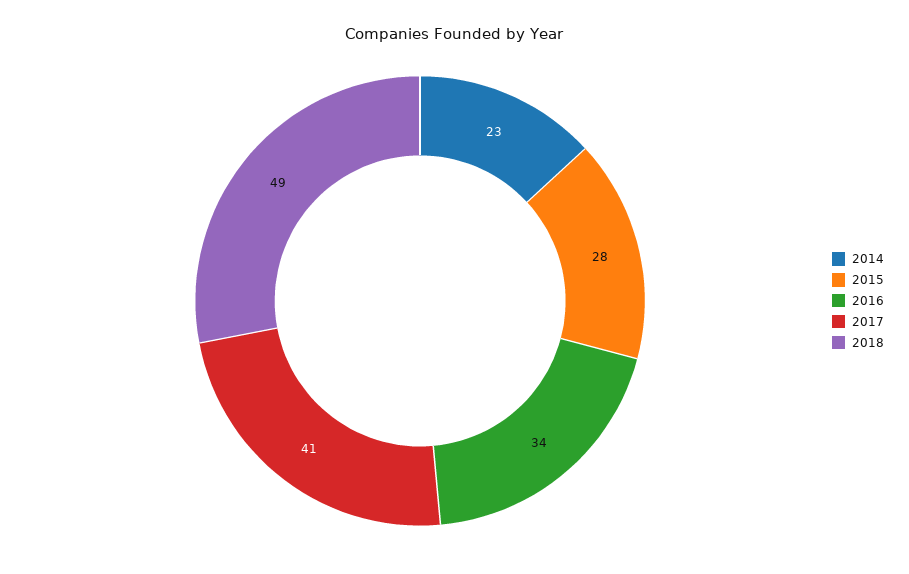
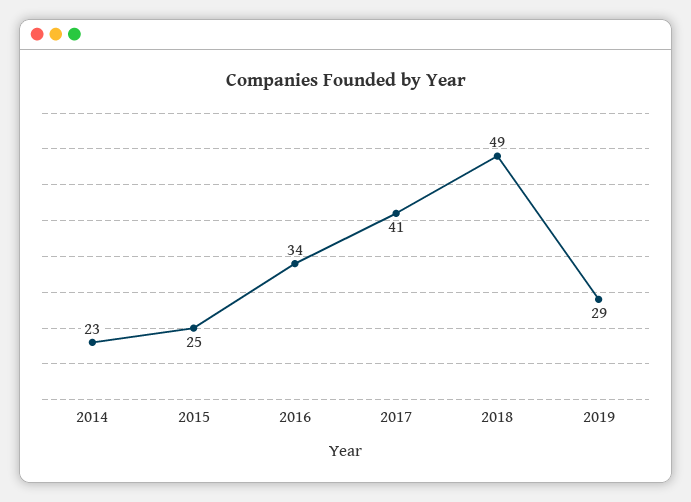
2015: 28 -> 25
2019: none -> 29

